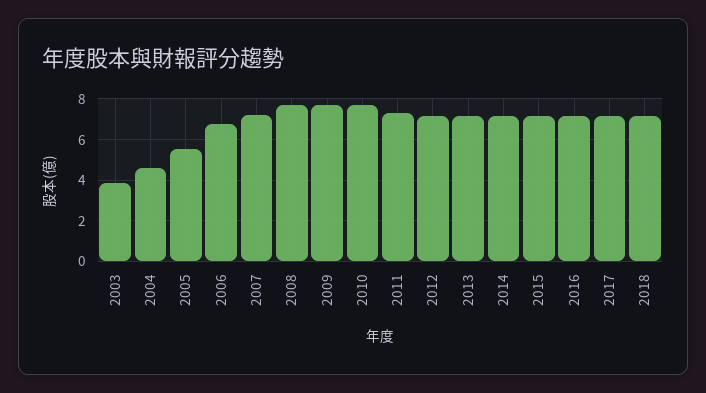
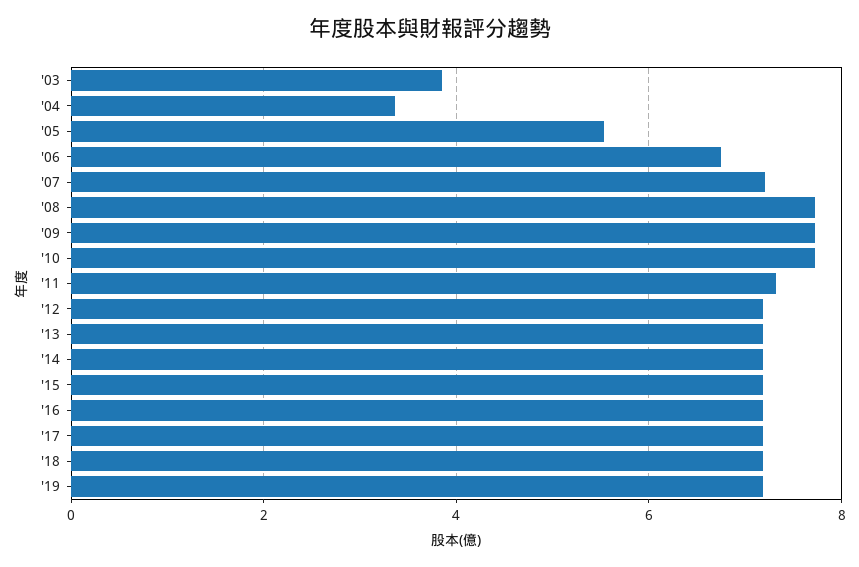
2004: 4.5 -> 3.4
'19: none -> 7.2

